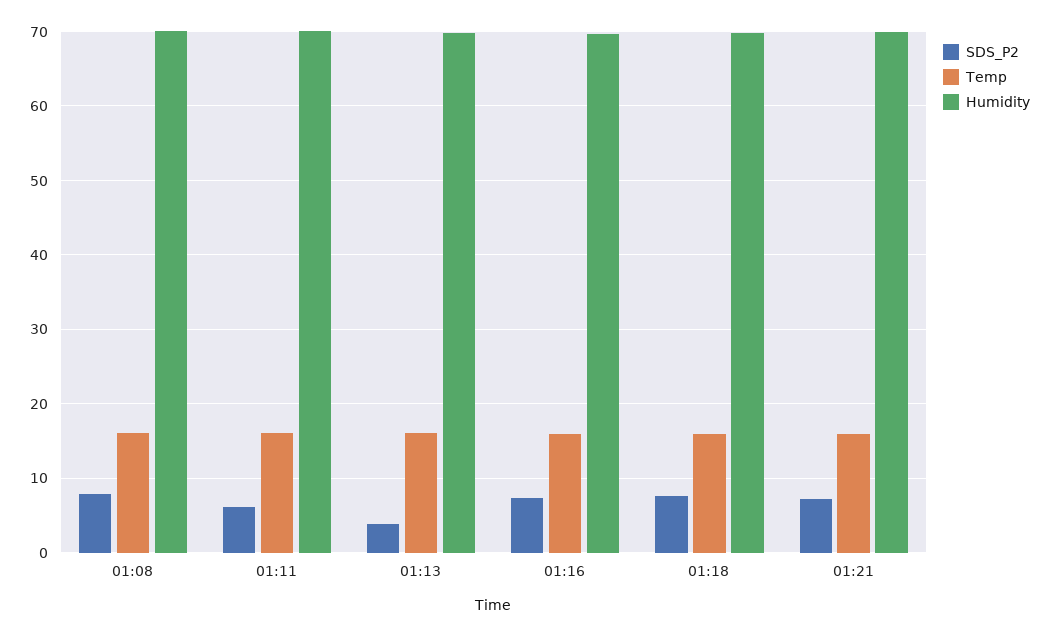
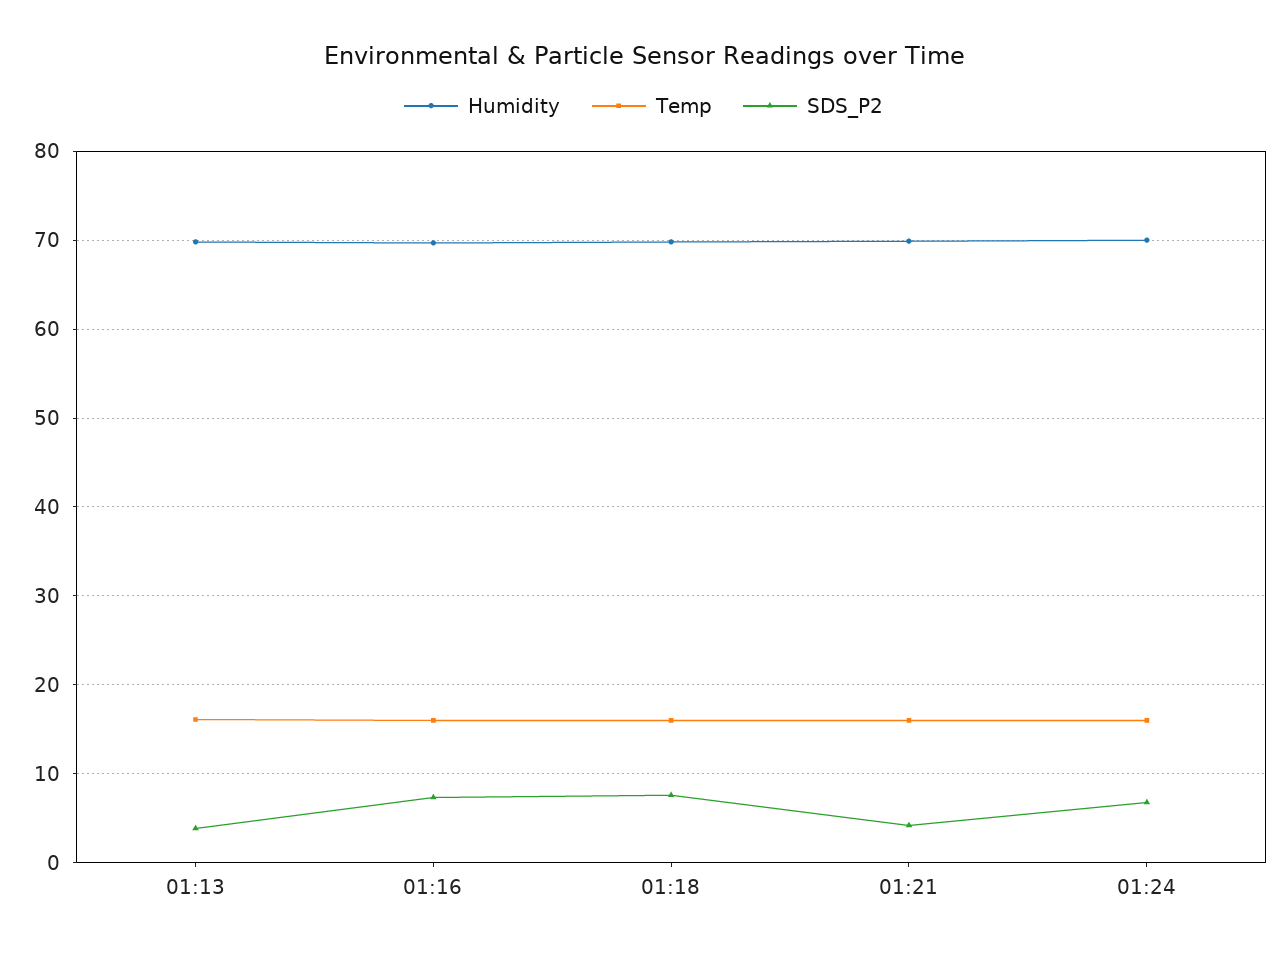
SDS_P2, 01:08: 8 -> none
Temp, 01:08: 16 -> none
Humidity, 01:08: 70 -> none
SDS_P2, 01:11: 6 -> none
Temp, 01:11: 16 -> none
Humidity, 01:11: 70 -> none
SDS_P2, 01:21: 7 -> 4
Humidity, 01:24: none -> 70
Temp, 01:24: none -> 16
SDS_P2, 01:24: none -> 7

